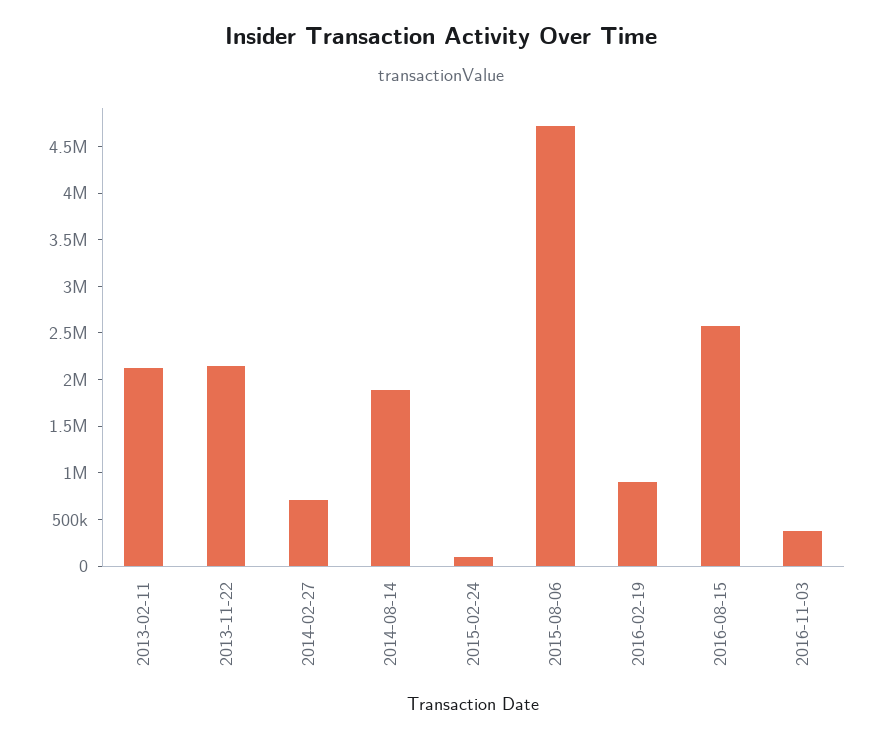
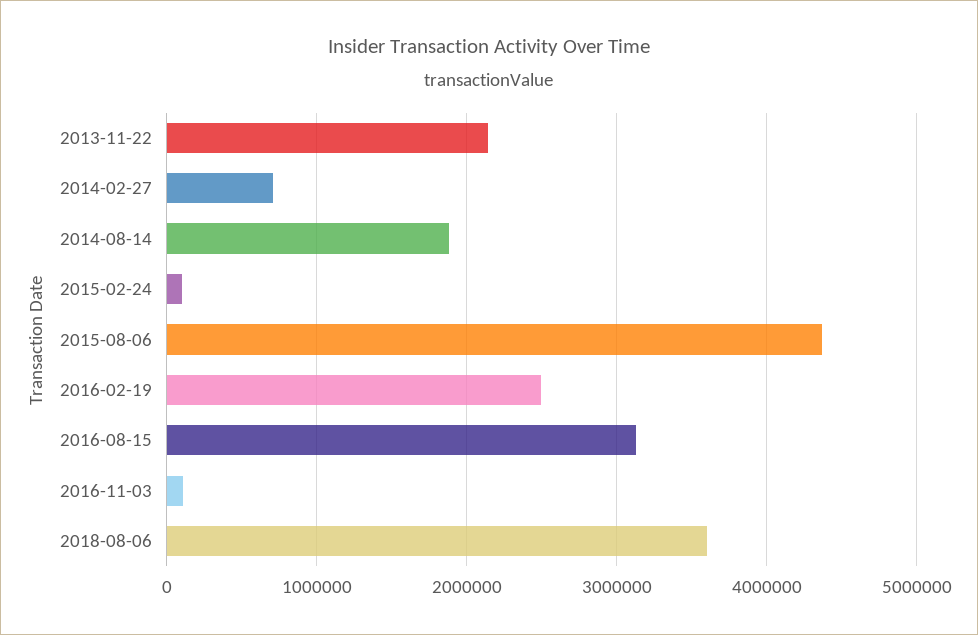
2013-02-11: 2100000 -> none
2015-08-06: 4700000 -> 4400000
2016-02-19: 900000 -> 2500000
2016-08-15: 2600000 -> 3100000
2016-11-03: 400000 -> 100000
2018-08-06: none -> 3600000

